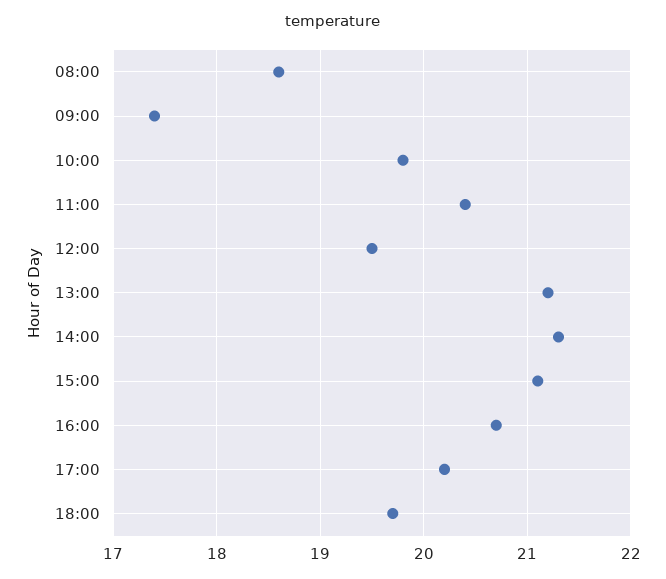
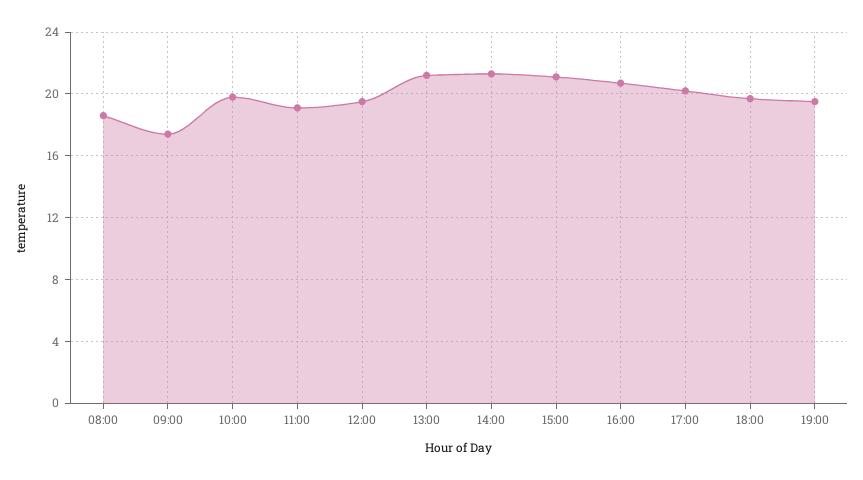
11:00: 20.4 -> 19
19:00: none -> 19.5

